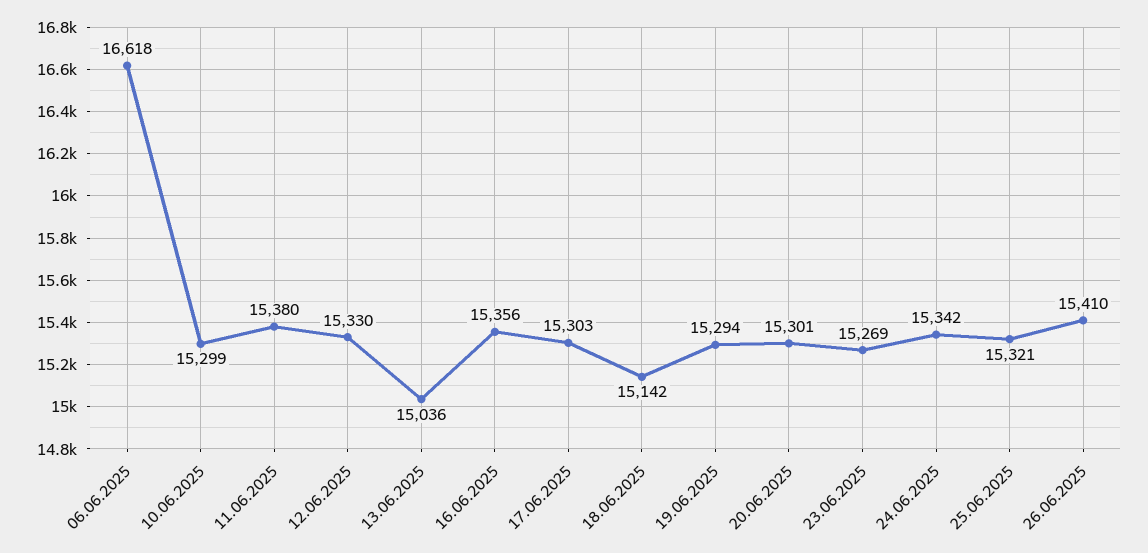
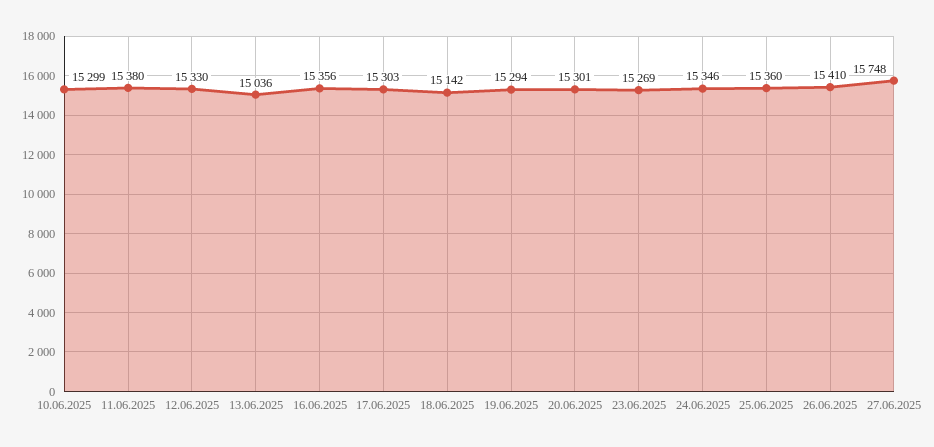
06.06.2025: 16618 -> none
24.06.2025: 15342 -> 15346
25.06.2025: 15321 -> 15360
27.06.2025: none -> 15748

